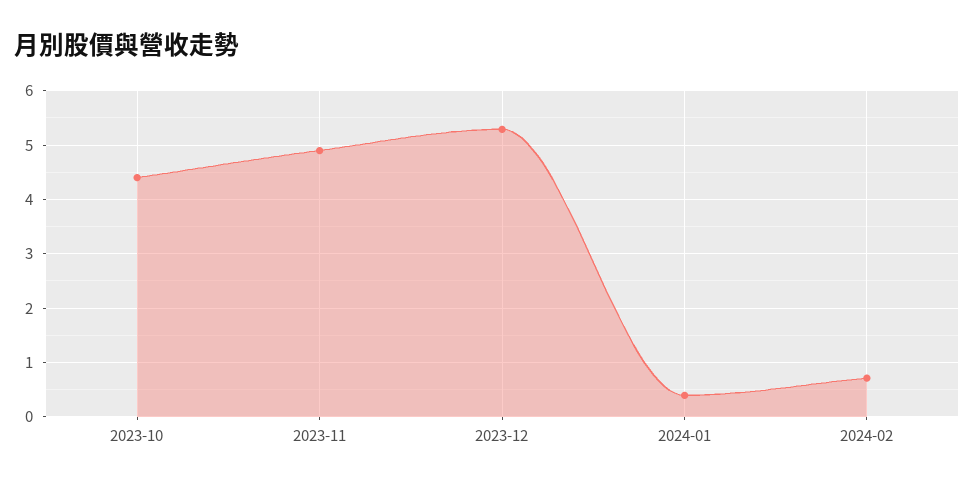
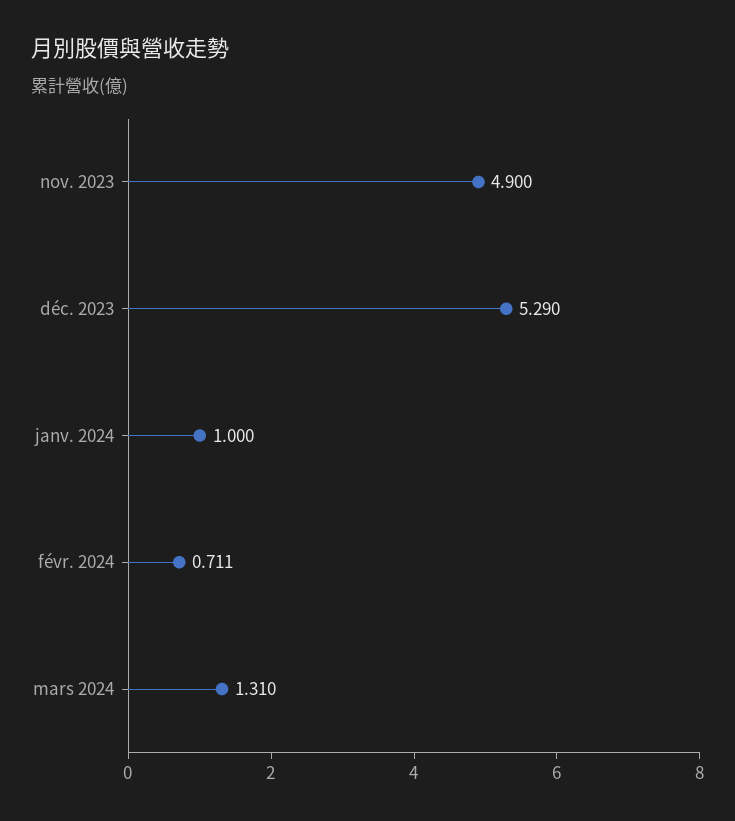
2023-10: 4.4 -> none
2024-01: 0.4 -> 1
mars 2024: none -> 1.31

